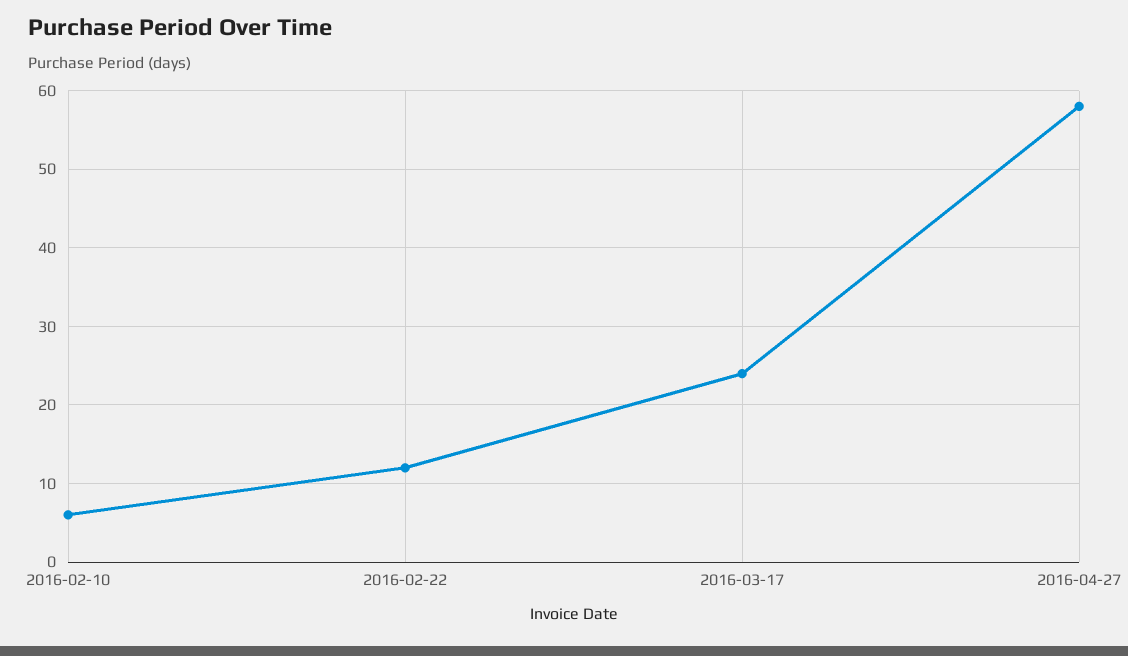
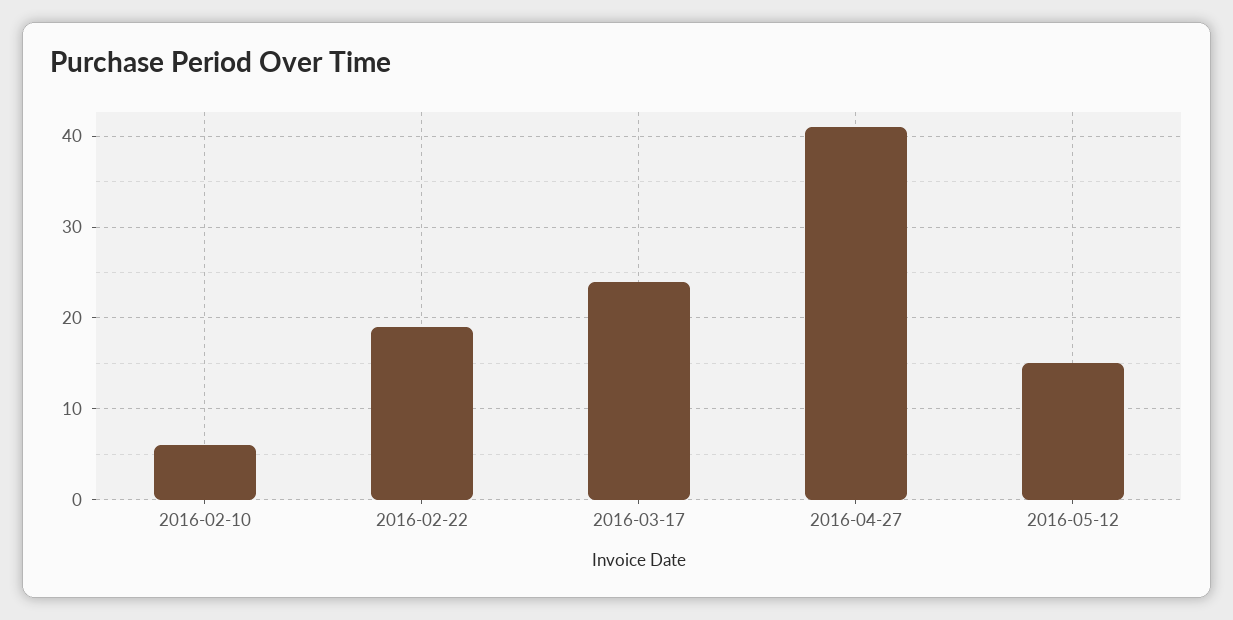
2016-02-22: 12 -> 19
2016-04-27: 58 -> 41
2016-05-12: none -> 15

